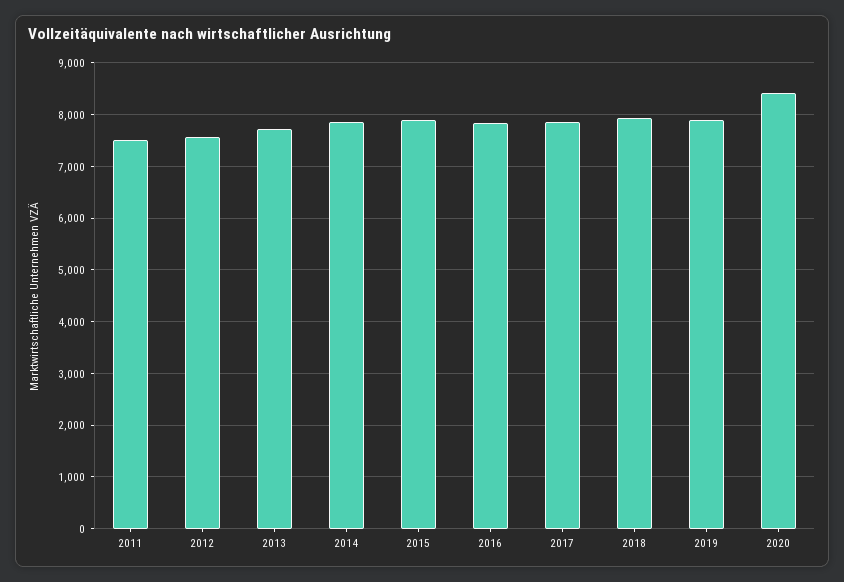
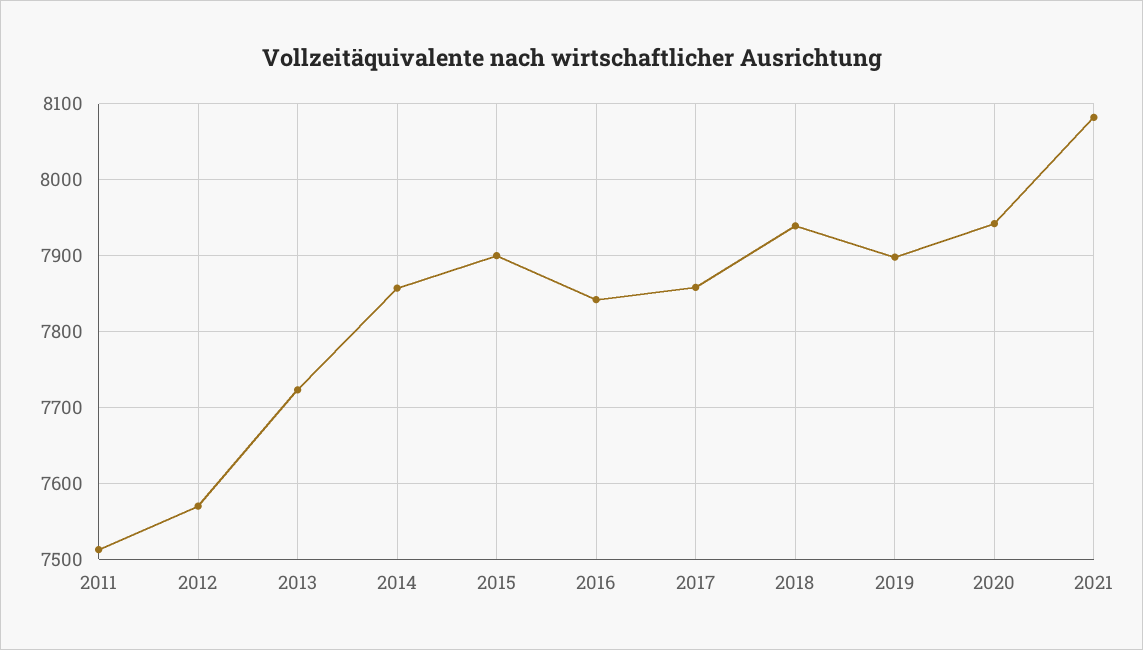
2020: 8400 -> 7940
2021: none -> 8080

